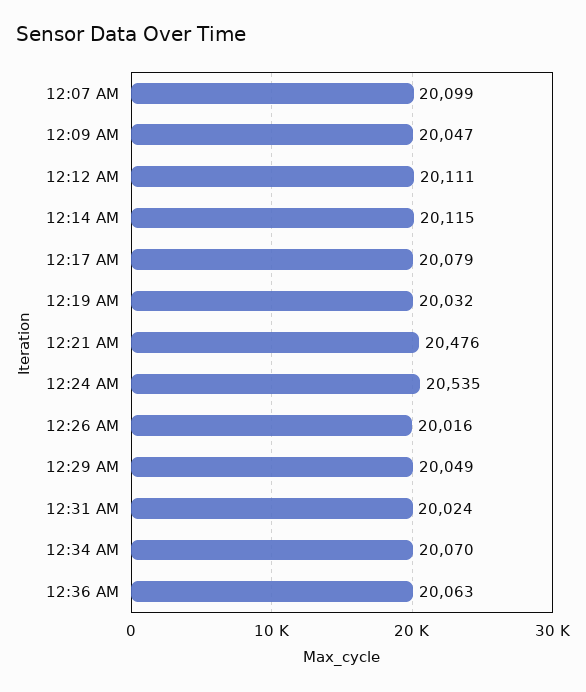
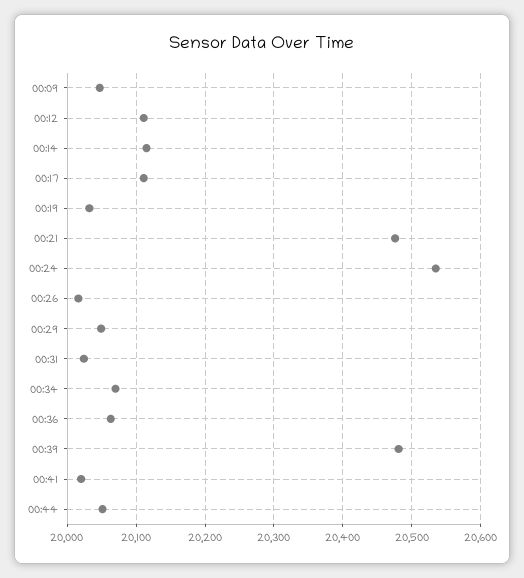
12:07 AM: 20099 -> none
12:17 AM: 20079 -> 20110
00:39: none -> 20480
00:41: none -> 20020
00:44: none -> 20050

